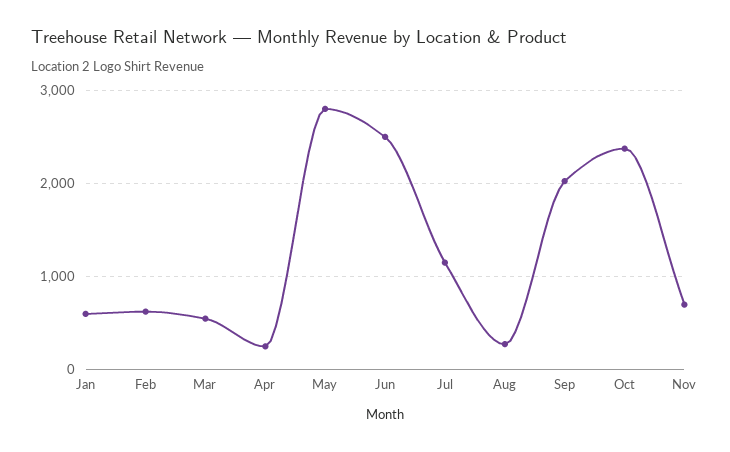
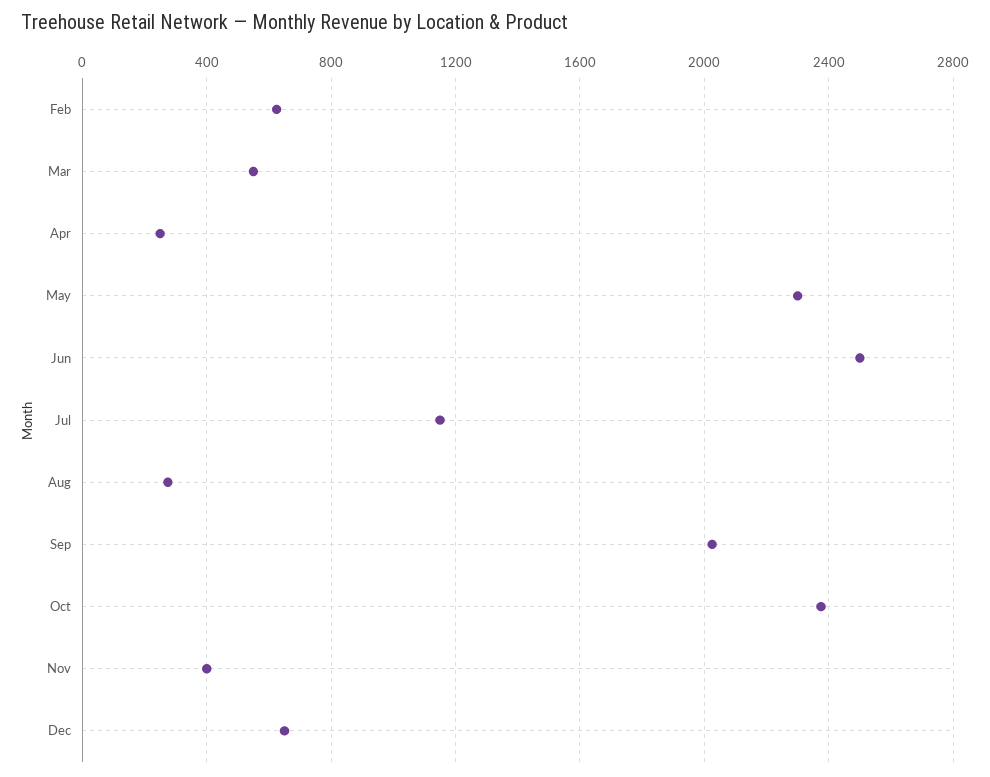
Jan: 600 -> none
May: 2800 -> 2300
Nov: 700 -> 400
Dec: none -> 650

